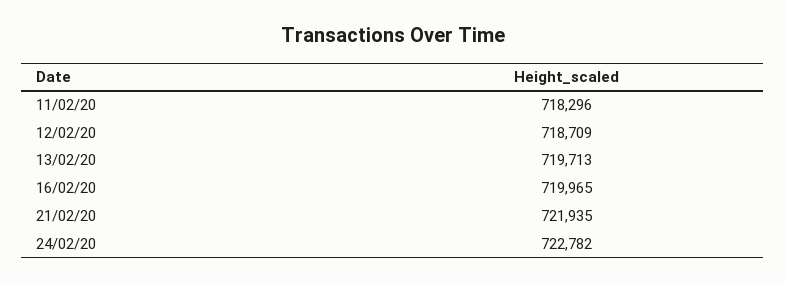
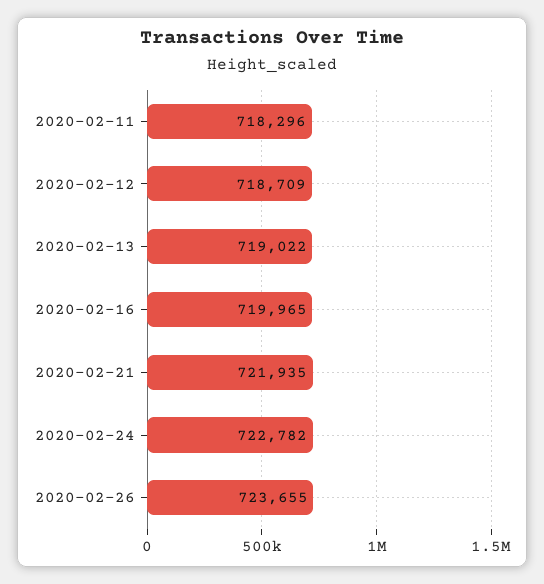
13/02/20: 719713 -> 719022
2020-02-26: none -> 723655

